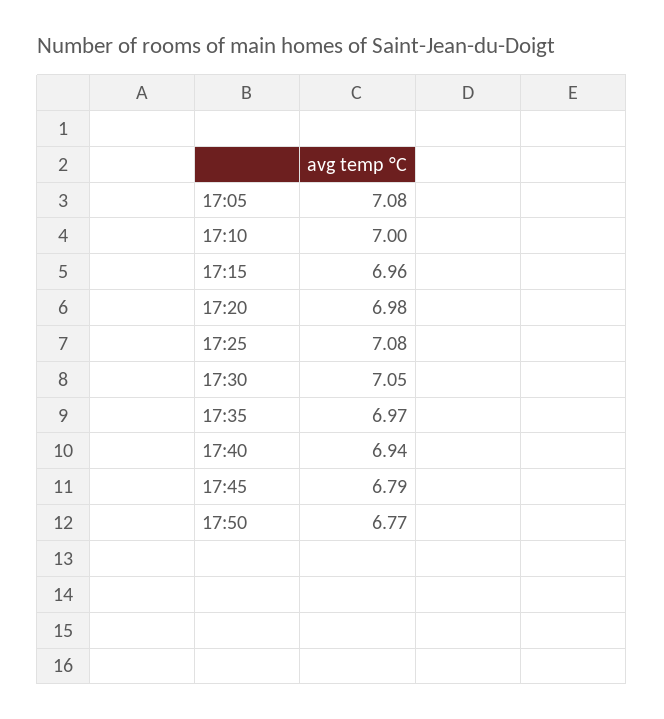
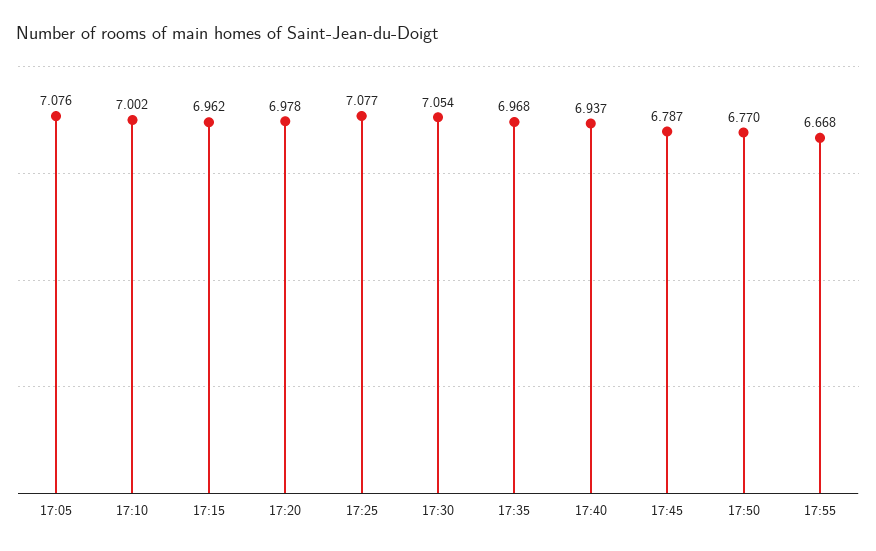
17:55: none -> 6.668

